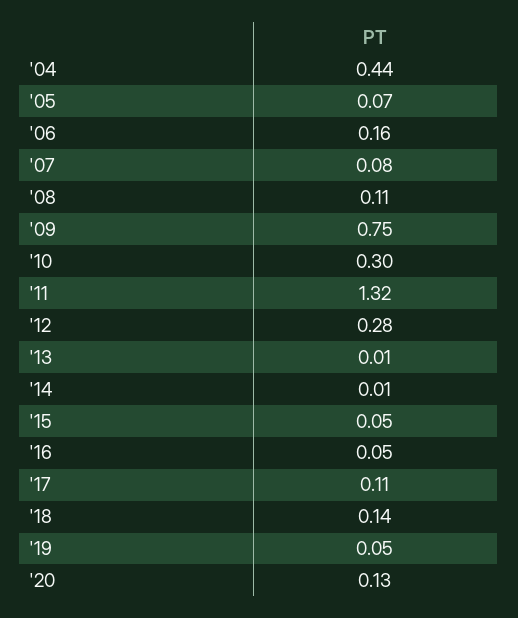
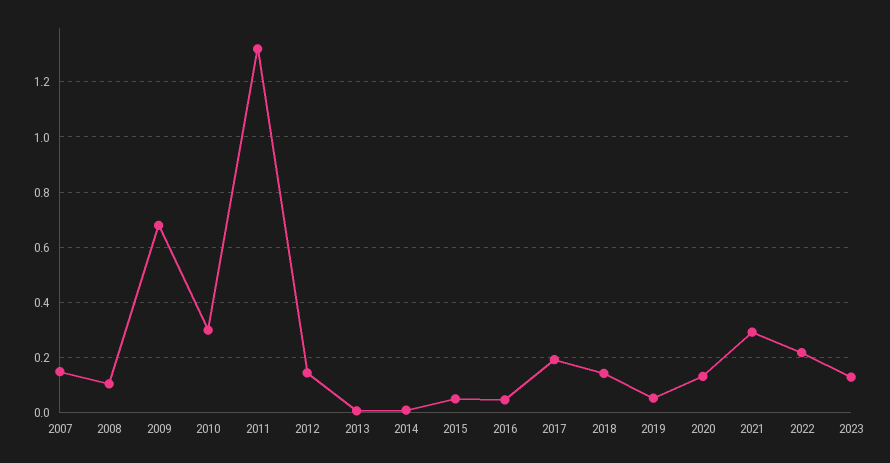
'04: 0.44 -> none
'05: 0.07 -> none
'06: 0.16 -> none
'07: 0.08 -> 0.15
'09: 0.75 -> 0.675
'12: 0.28 -> 0.15
'17: 0.11 -> 0.2
2021: none -> 0.3
2022: none -> 0.225
2023: none -> 0.125

